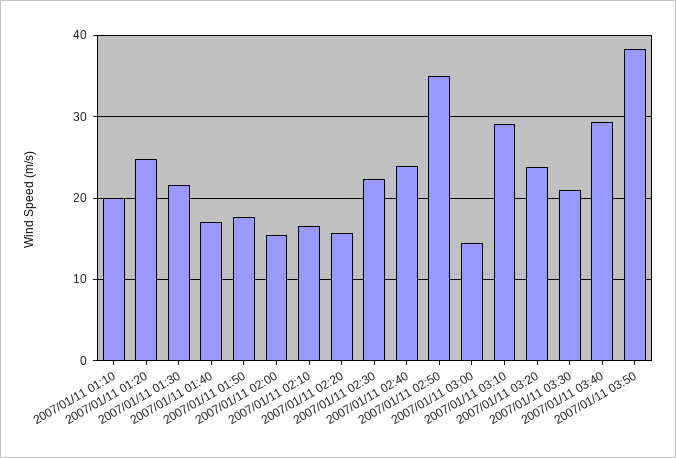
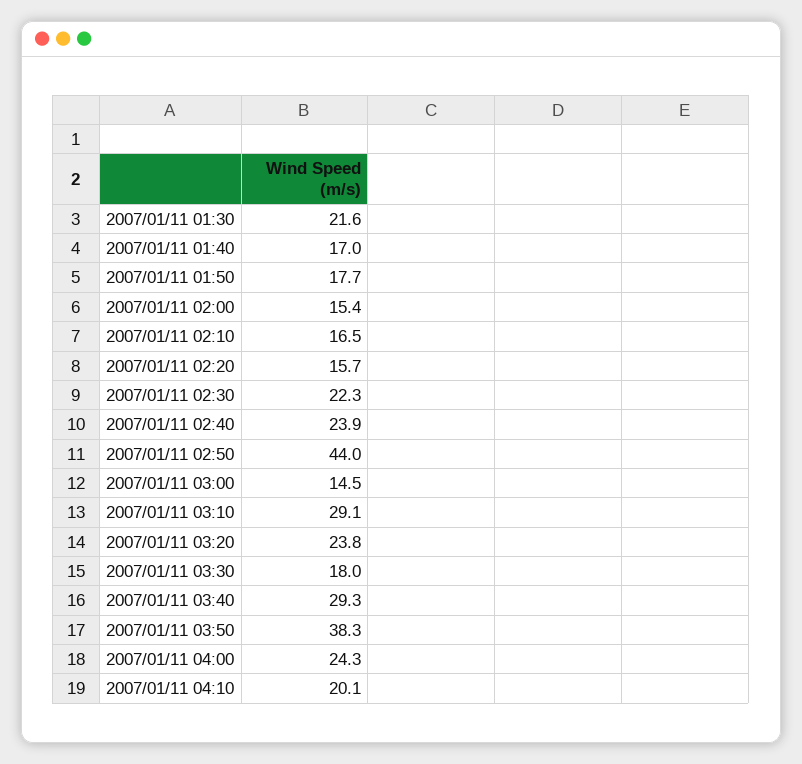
2007/01/11 01:10: 20 -> none
2007/01/11 01:20: 25 -> none
2007/01/11 02:50: 35 -> 44
2007/01/11 03:30: 21 -> 18
2007/01/11 04:00: none -> 24.3
2007/01/11 04:10: none -> 20.1

